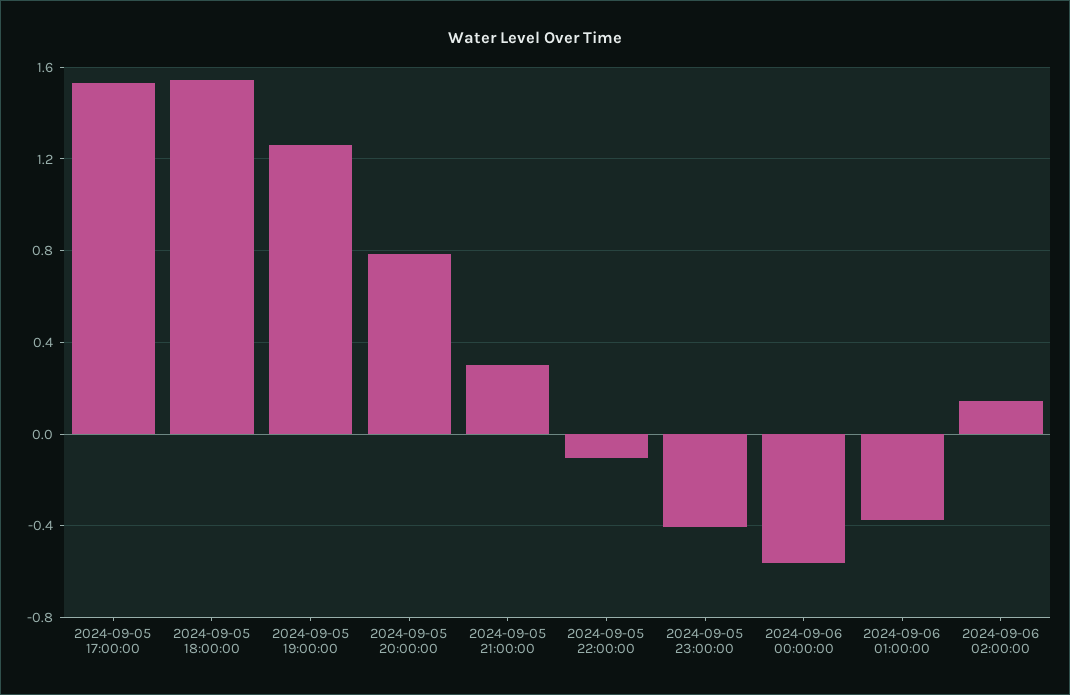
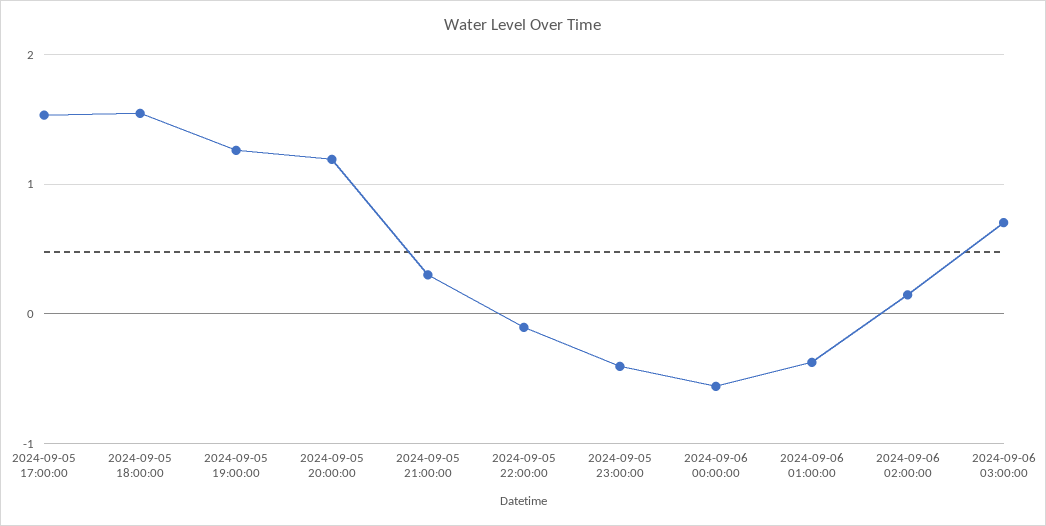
2024-09-05 20:00:00: 0.8 -> 1.2
2024-09-06 03:00:00: none -> 0.7

